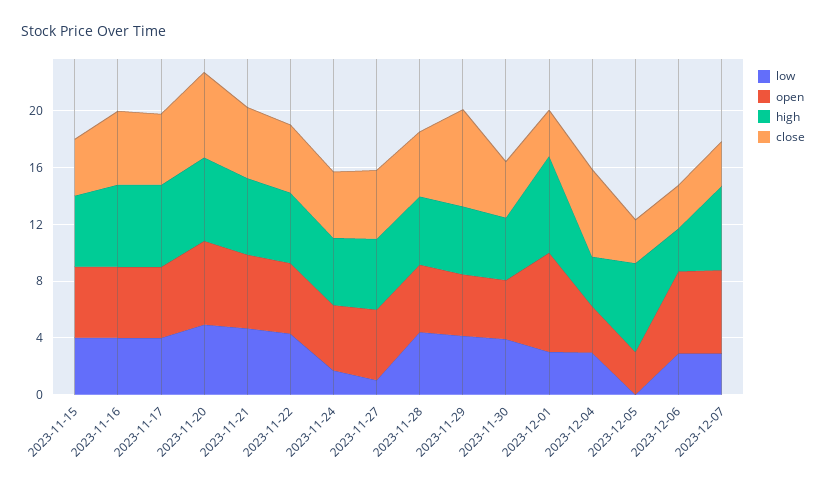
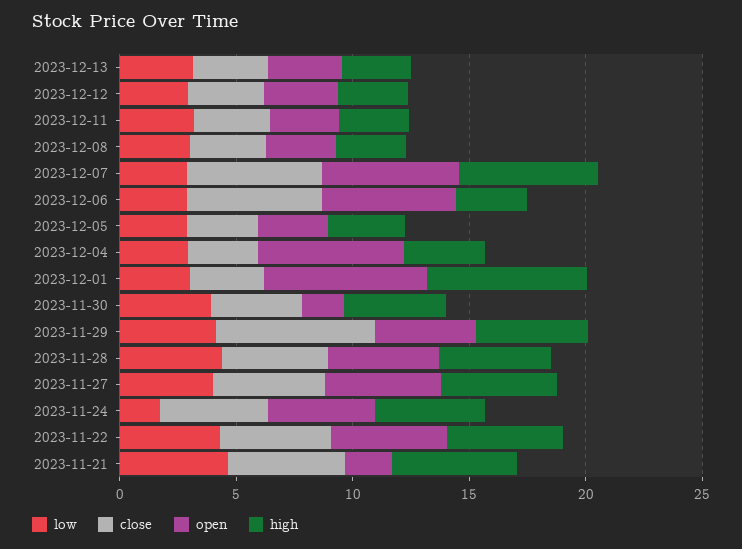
low, 2023-11-15: 4 -> none
open, 2023-11-15: 5 -> none
high, 2023-11-15: 5 -> none
close, 2023-11-15: 4 -> none
low, 2023-11-16: 4 -> none
open, 2023-11-16: 5 -> none
high, 2023-11-16: 6 -> none
close, 2023-11-16: 5 -> none
low, 2023-11-17: 4 -> none
open, 2023-11-17: 5 -> none
high, 2023-11-17: 6 -> none
close, 2023-11-17: 5 -> none
low, 2023-11-20: 5 -> none
open, 2023-11-20: 6 -> none
high, 2023-11-20: 6 -> none
close, 2023-11-20: 6 -> none
open, 2023-11-21: 5 -> 2
low, 2023-11-27: 1 -> 4
open, 2023-11-30: 4 -> 2
open, 2023-12-04: 3 -> 6
close, 2023-12-04: 6 -> 3
low, 2023-12-05: 0 -> 3
high, 2023-12-05: 6 -> 3
close, 2023-12-06: 3 -> 6
close, 2023-12-07: 3 -> 6
low, 2023-12-13: none -> 3
close, 2023-12-13: none -> 3
open, 2023-12-13: none -> 3
high, 2023-12-13: none -> 3
low, 2023-12-12: none -> 3
close, 2023-12-12: none -> 3
open, 2023-12-12: none -> 3
high, 2023-12-12: none -> 3
low, 2023-12-11: none -> 3
close, 2023-12-11: none -> 3
open, 2023-12-11: none -> 3
high, 2023-12-11: none -> 3
low, 2023-12-08: none -> 3
close, 2023-12-08: none -> 3
open, 2023-12-08: none -> 3
high, 2023-12-08: none -> 3

